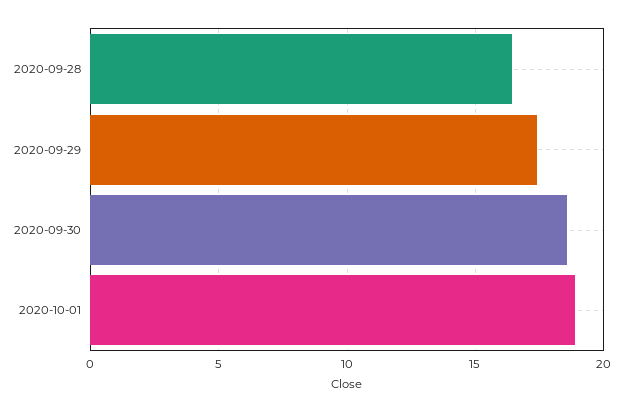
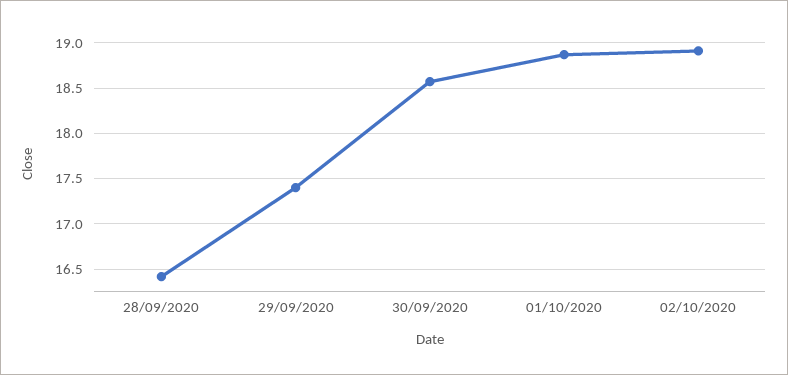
02/10/2020: none -> 18.9

